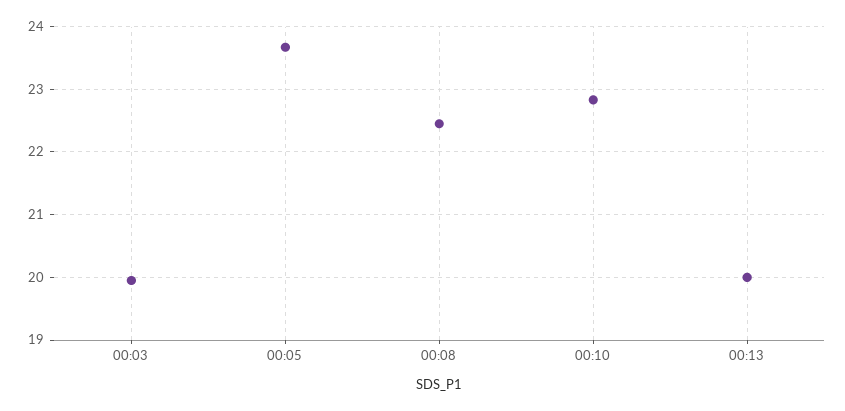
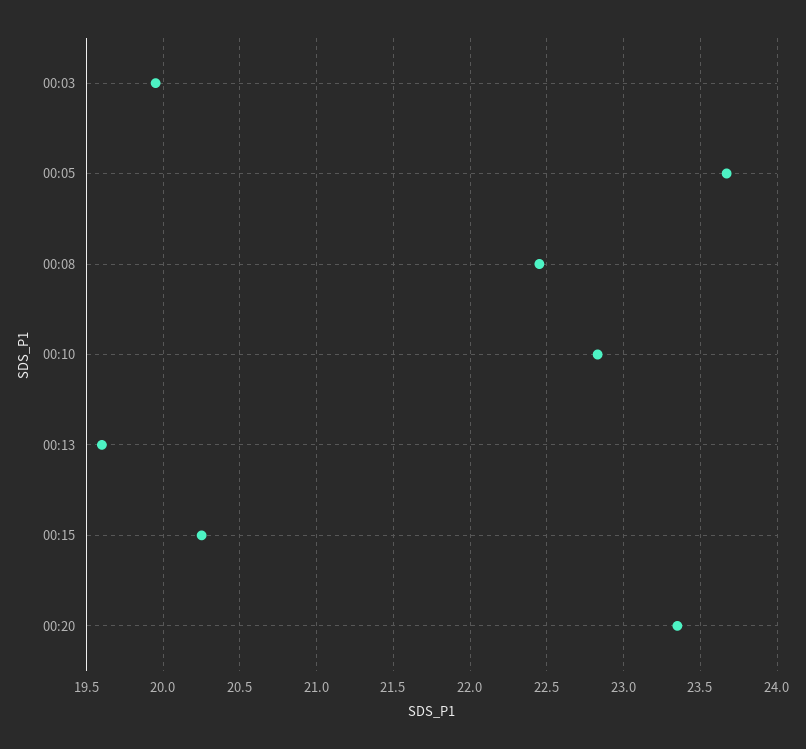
00:13: 20 -> 19.6
00:15: none -> 20.25
00:20: none -> 23.35

